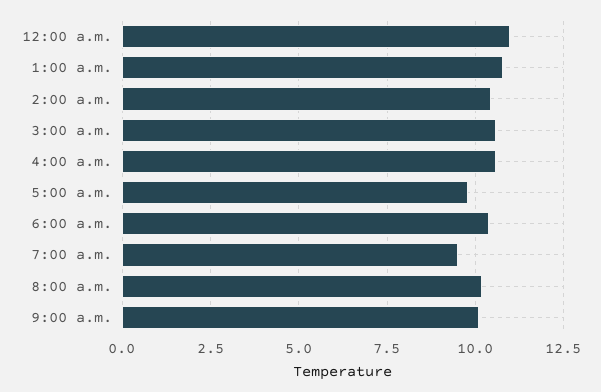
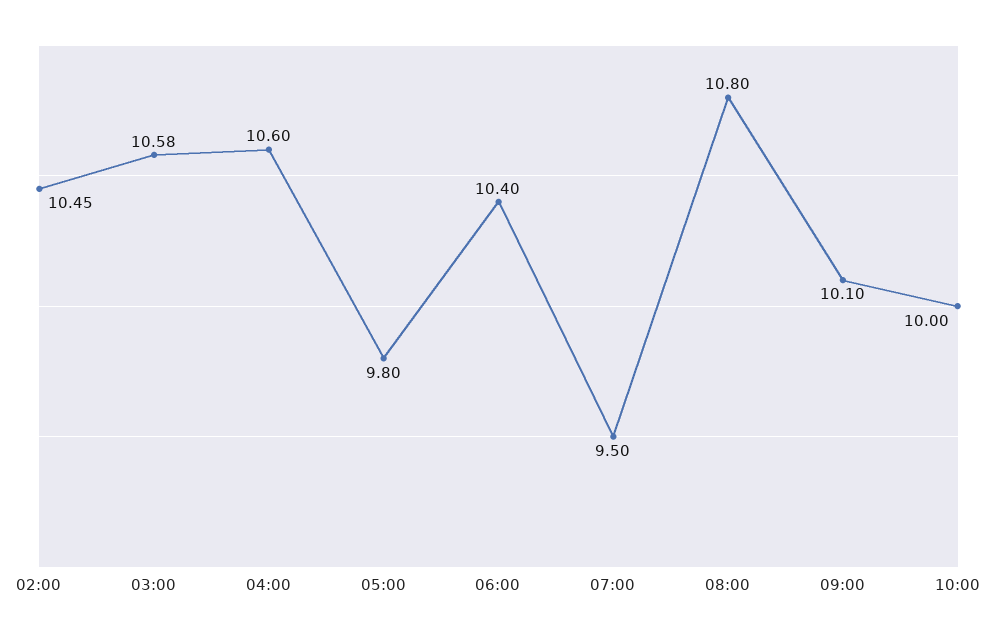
12:00 a.m.: 11 -> none
1:00 a.m.: 10.75 -> none
8:00 a.m.: 10.25 -> 10.8
10:00: none -> 10

